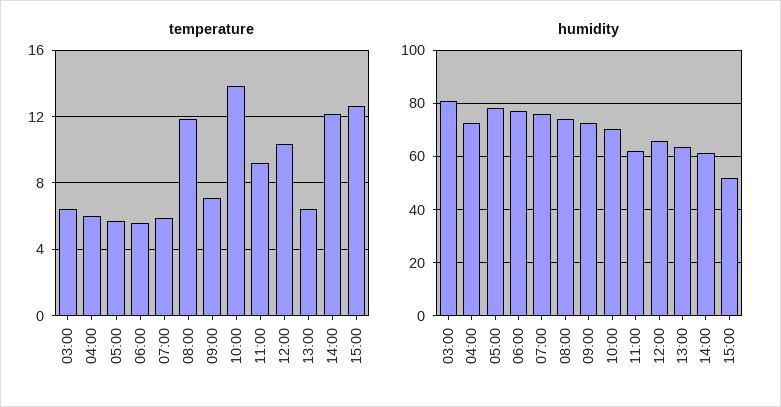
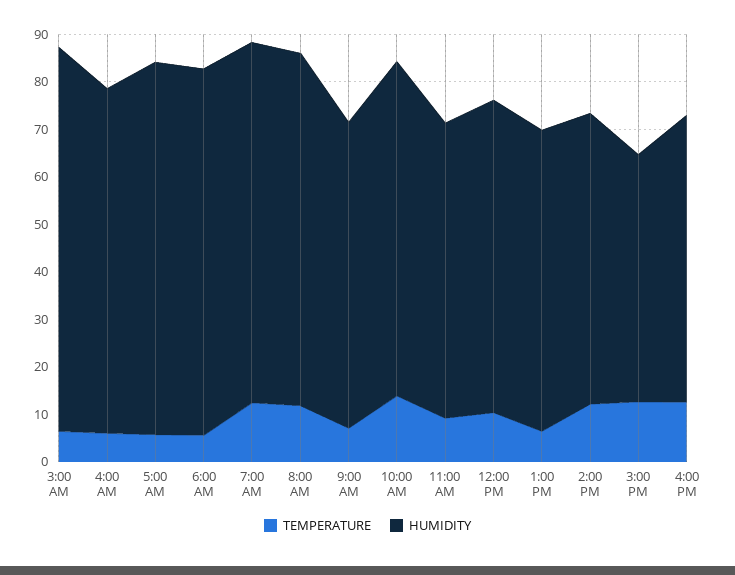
temperature, 07:00: 6 -> 12
humidity, 09:00: 72.5 -> 64
temperature, 4:00 PM: none -> 12
humidity, 4:00 PM: none -> 60

